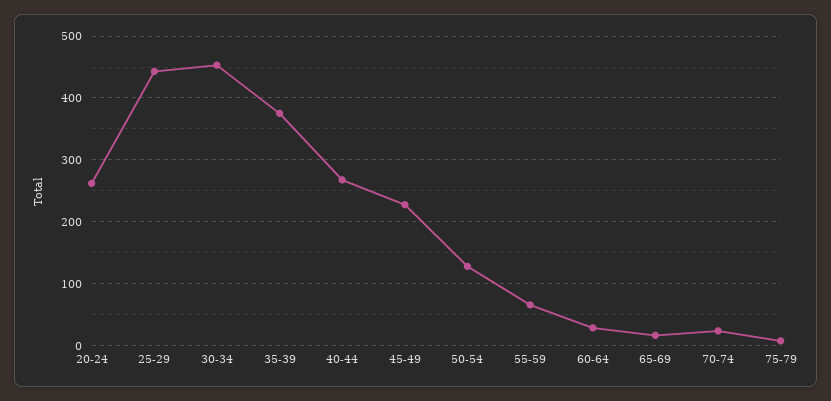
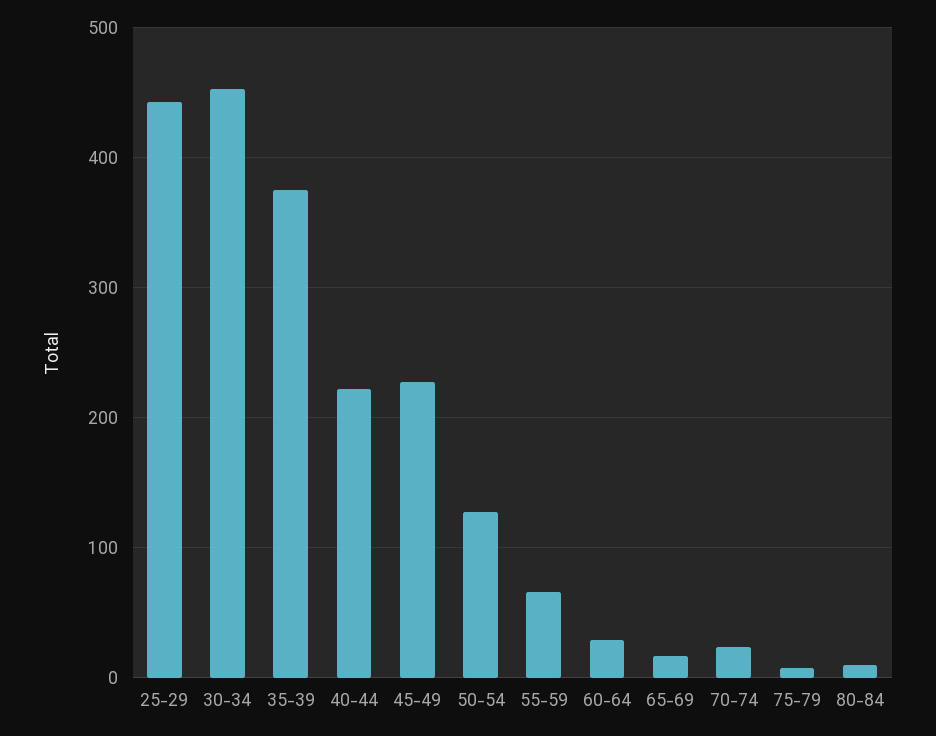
20-24: 260 -> none
40-44: 270 -> 220
80-84: none -> 10

